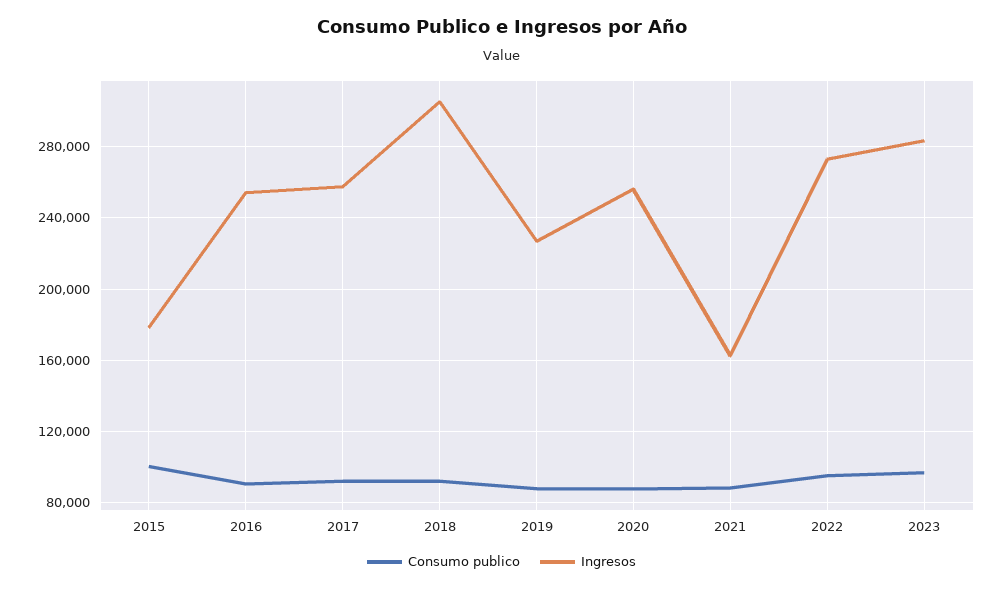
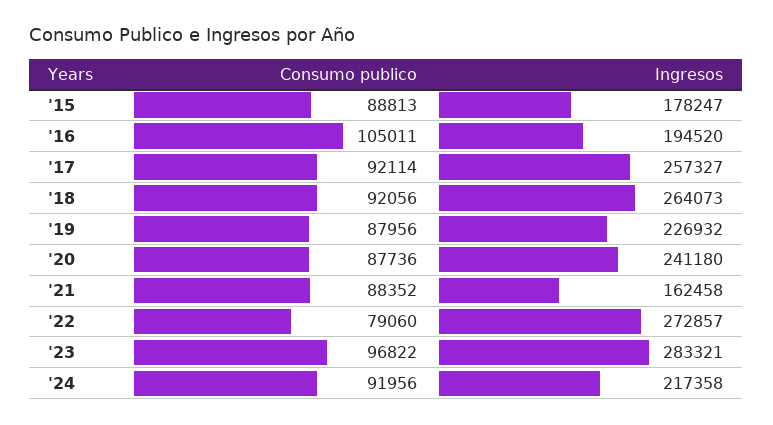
Consumo publico, 2015: 100000 -> 88813
Consumo publico, 2016: 90000 -> 105011
Ingresos, 2016: 255000 -> 194520
Ingresos, 2018: 305000 -> 264073
Ingresos, 2020: 255000 -> 241180
Consumo publico, 2022: 95000 -> 79060
Consumo publico, '24: none -> 91956
Ingresos, '24: none -> 217358

